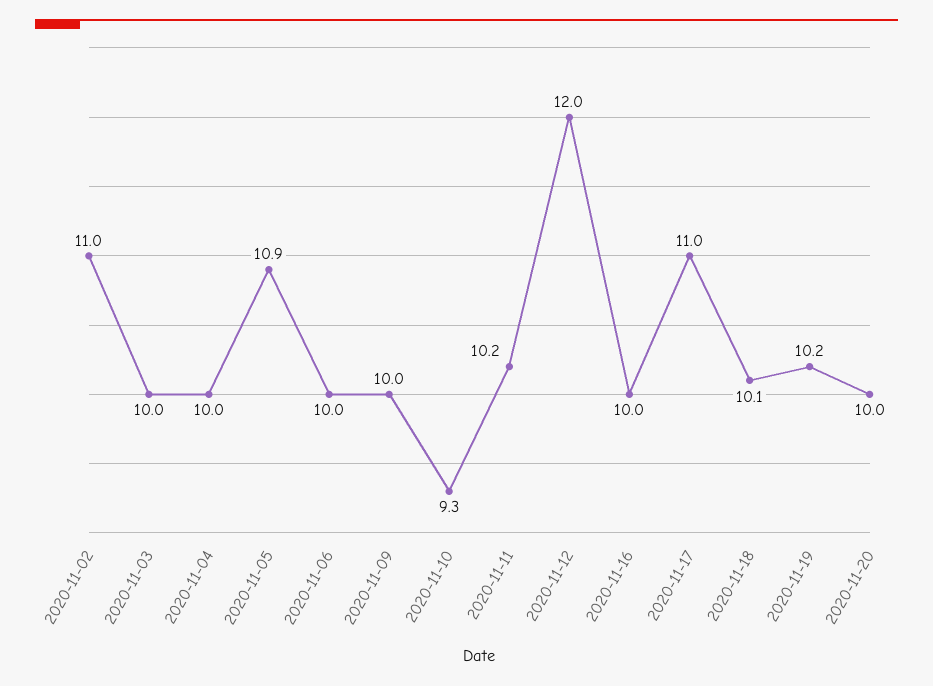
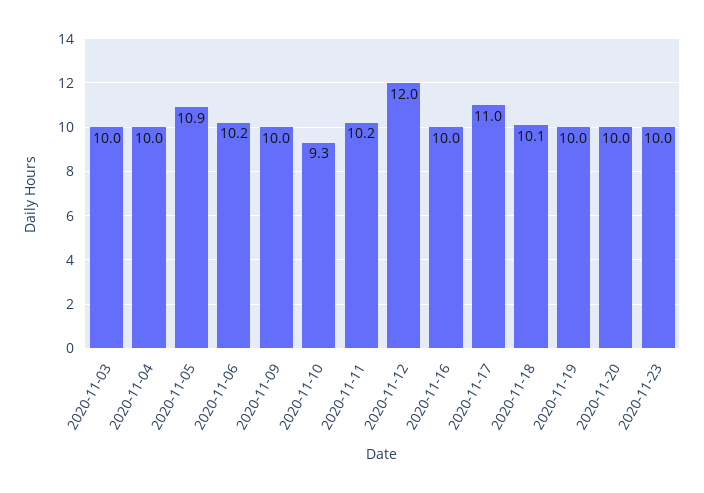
2020-11-02: 11 -> none
2020-11-06: 10 -> 10.2
2020-11-19: 10.2 -> 10
2020-11-23: none -> 10

